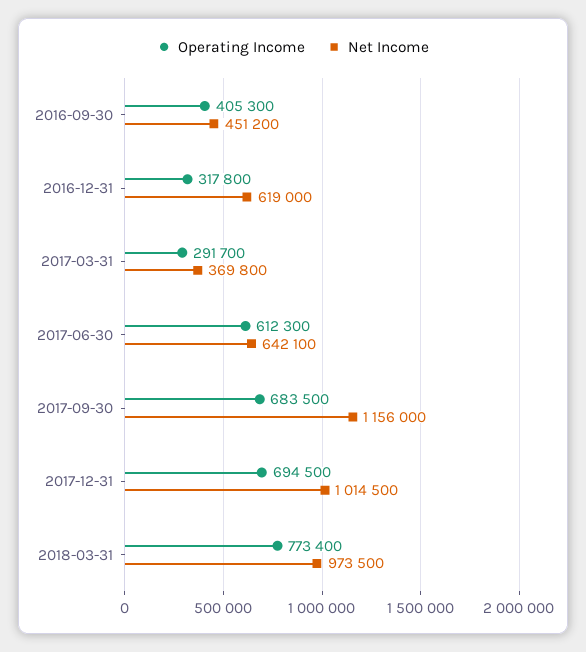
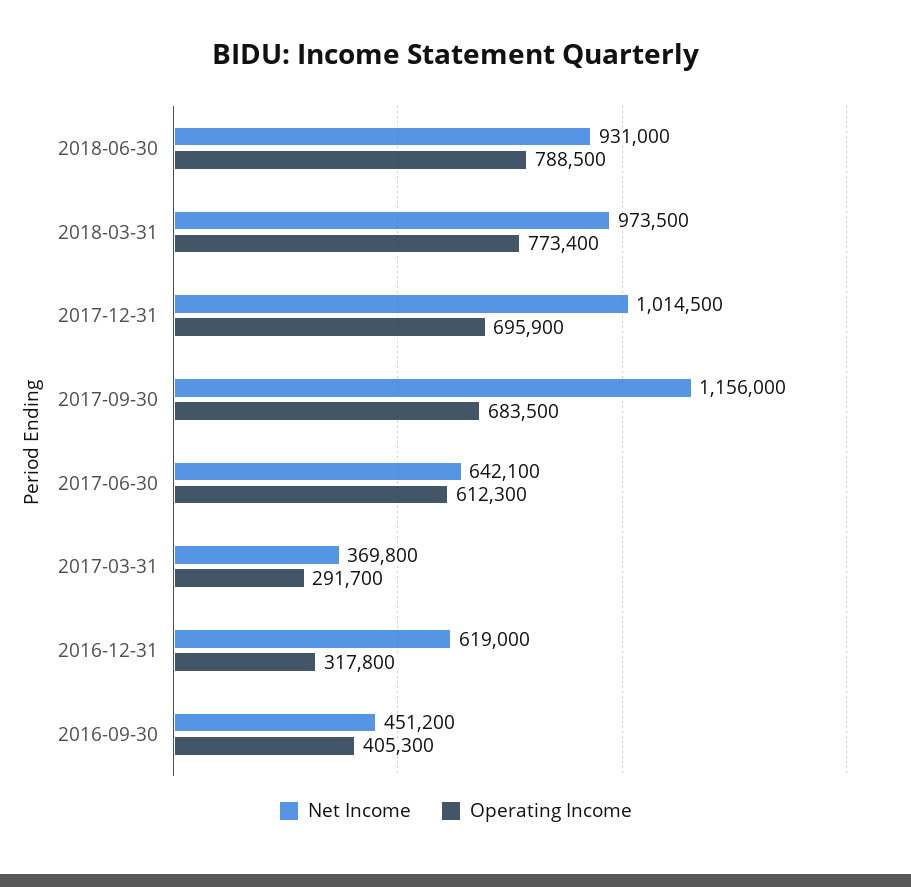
Operating Income, 2017-12-31: 694500 -> 695900
Net Income, 2018-06-30: none -> 931000
Operating Income, 2018-06-30: none -> 788500

